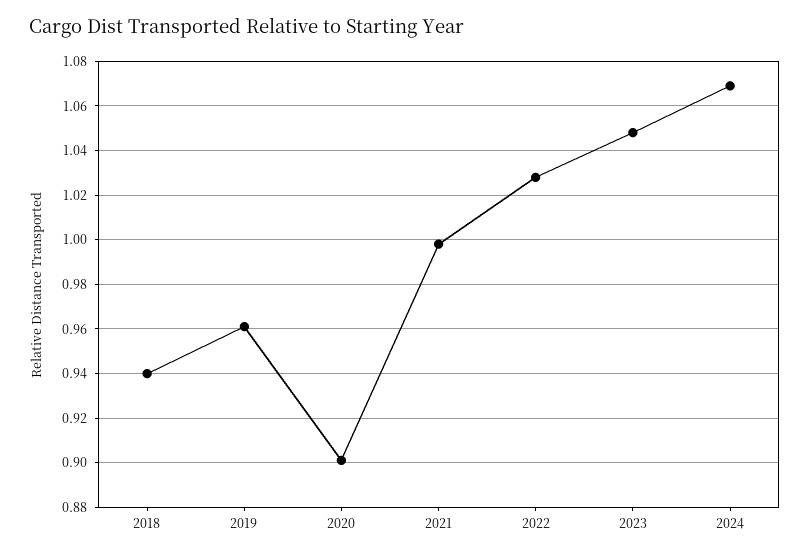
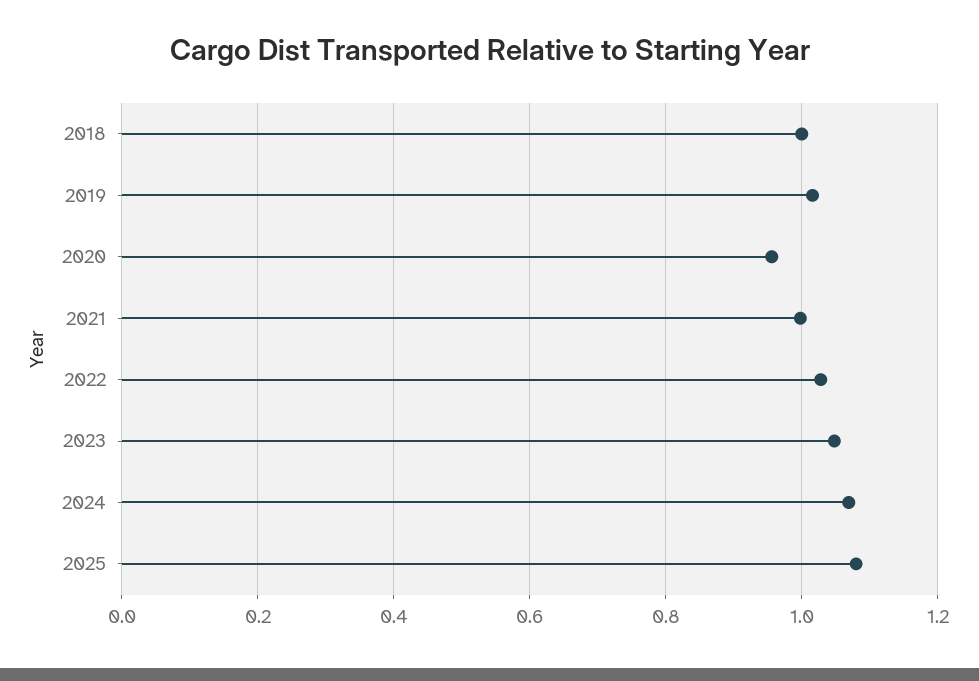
2018: 0.94 -> 1
2019: 0.96 -> 1.02
2020: 0.9 -> 0.96
2025: none -> 1.08

